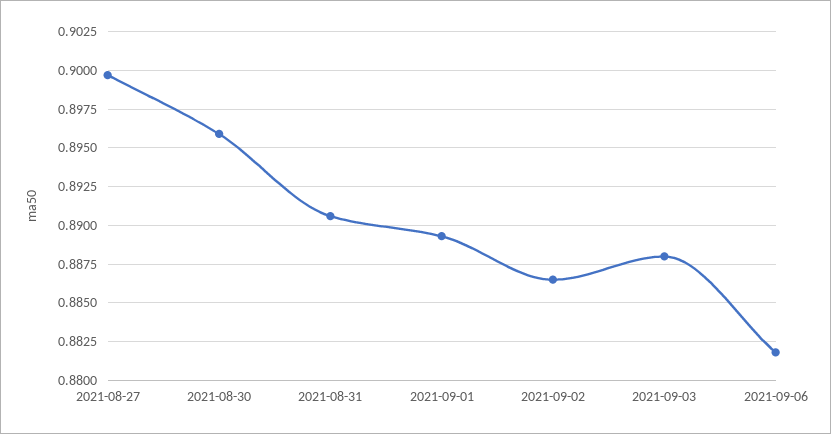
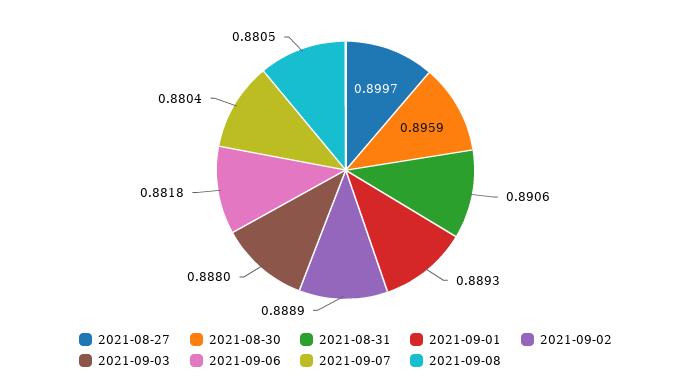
2021-09-02: 0.8865 -> 0.8889
2021-09-07: none -> 0.8804
2021-09-08: none -> 0.8805

